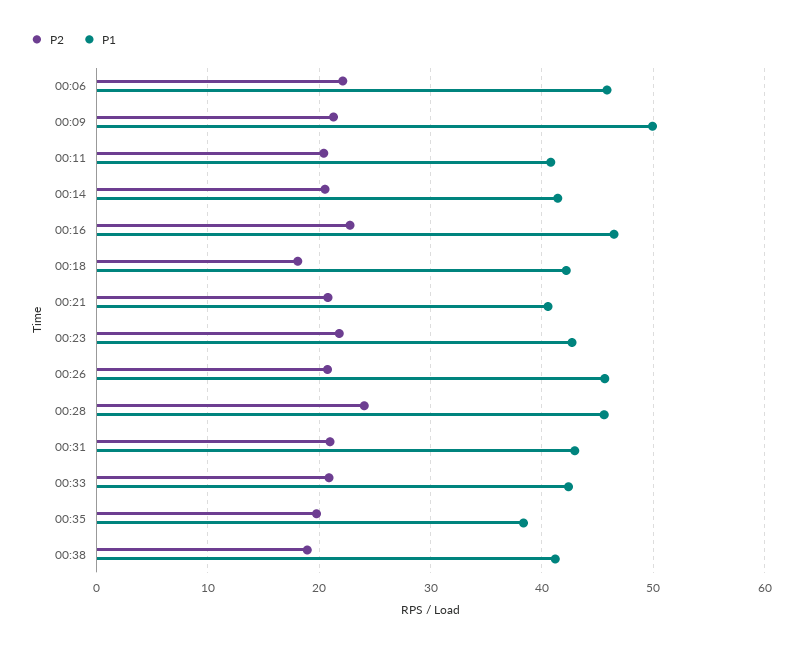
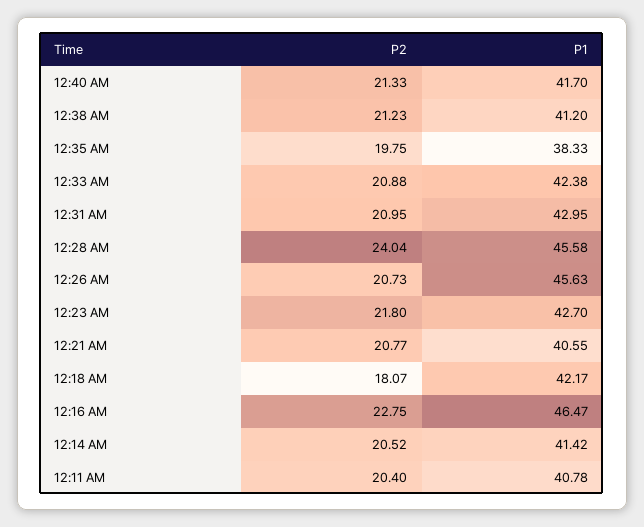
P2, 00:06: 22 -> none
P1, 00:06: 46 -> none
P2, 00:09: 21 -> none
P1, 00:09: 50 -> none
P2, 00:38: 19 -> 21.23
P2, 12:40 AM: none -> 21.33
P1, 12:40 AM: none -> 41.7

